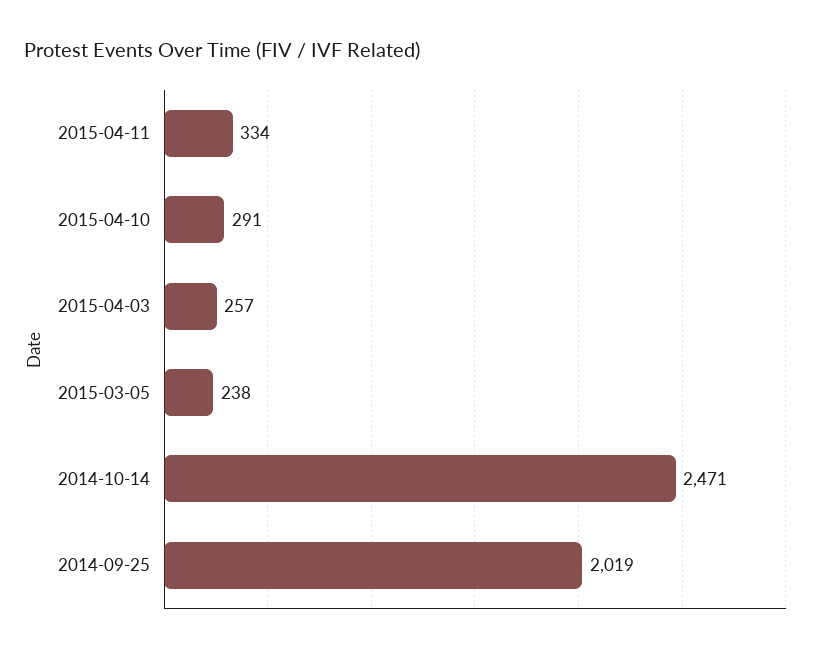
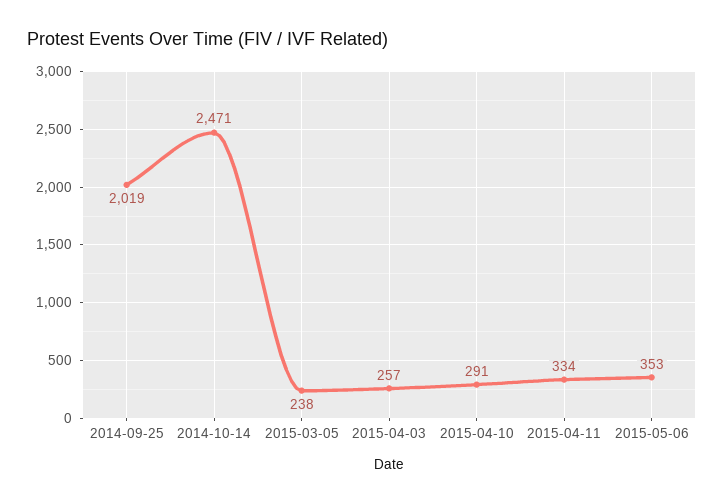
2015-05-06: none -> 353

